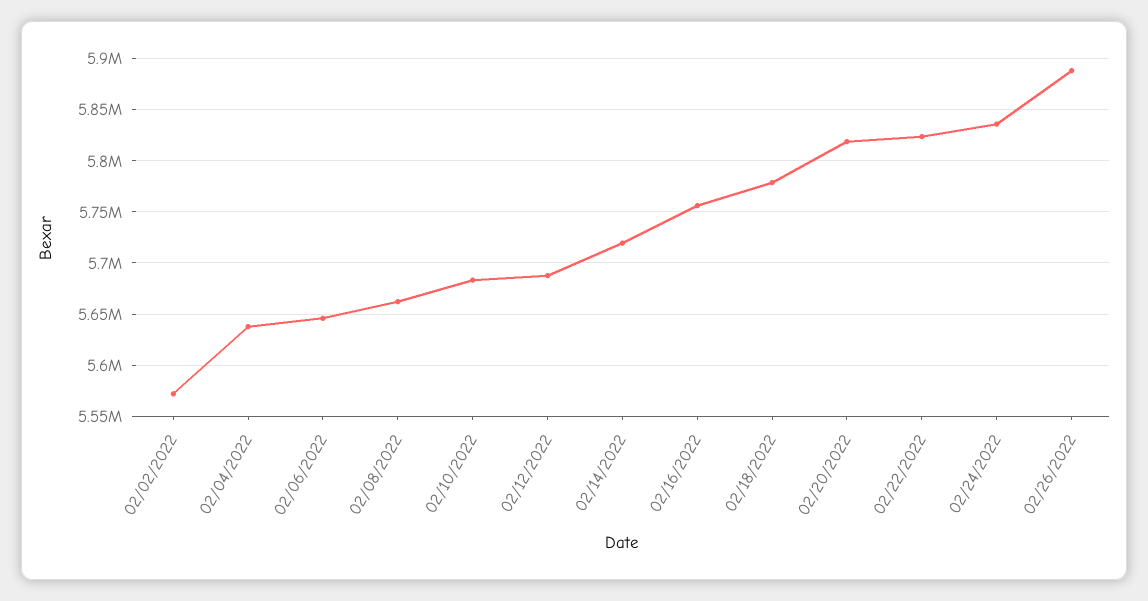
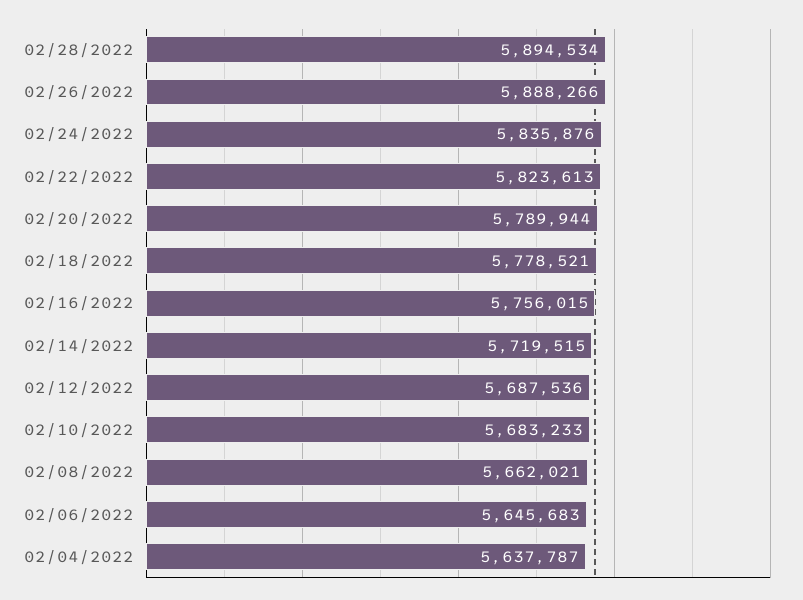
02/02/2022: 5570000 -> none
02/20/2022: 5820000 -> 5789944
02/28/2022: none -> 5894534

